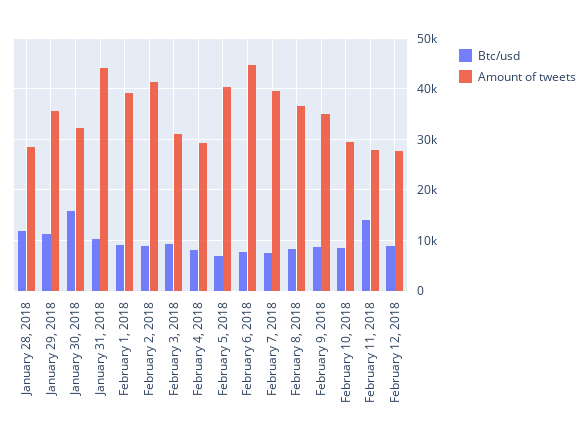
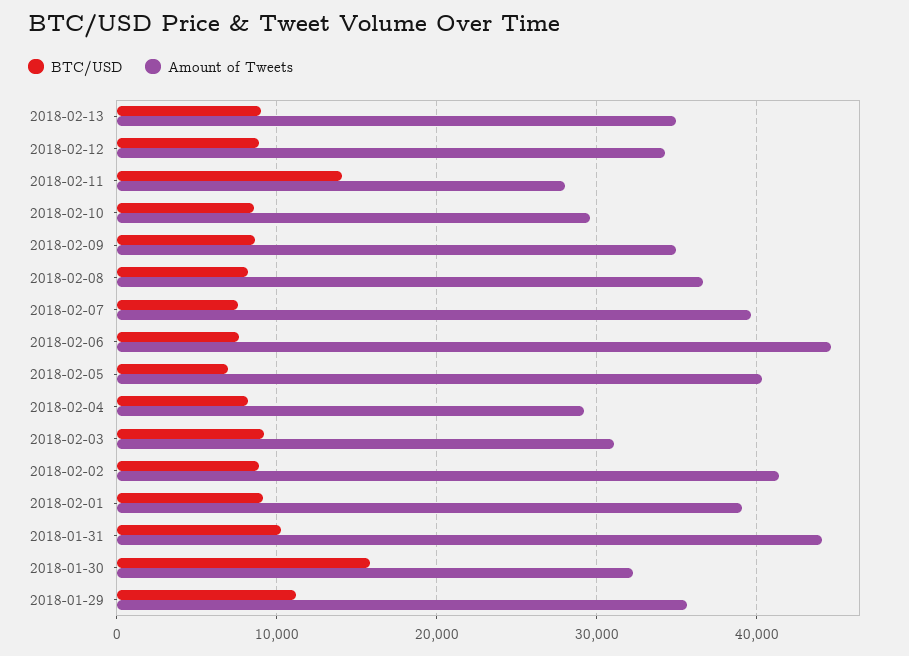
Btc/usd, January 28, 2018: 12000 -> none
Amount of tweets, January 28, 2018: 28000 -> none
Amount of tweets, February 12, 2018: 28000 -> 34000
Btc/usd, 2018-02-13: none -> 9000
Amount of tweets, 2018-02-13: none -> 35000

